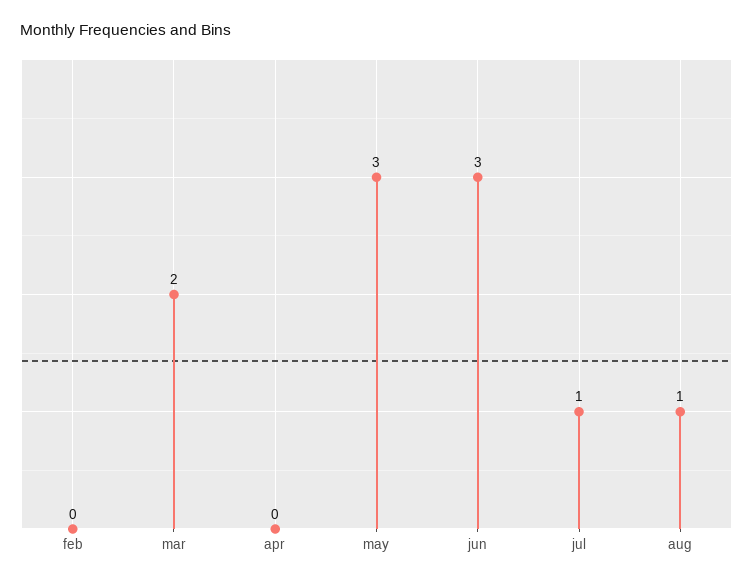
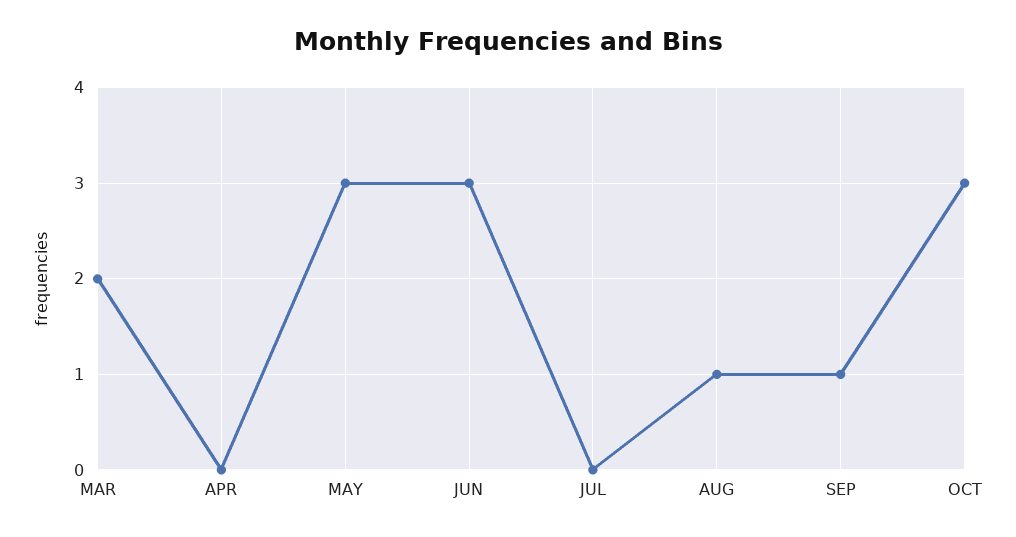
feb: 0 -> none
jul: 1 -> 0
SEP: none -> 1
OCT: none -> 3

